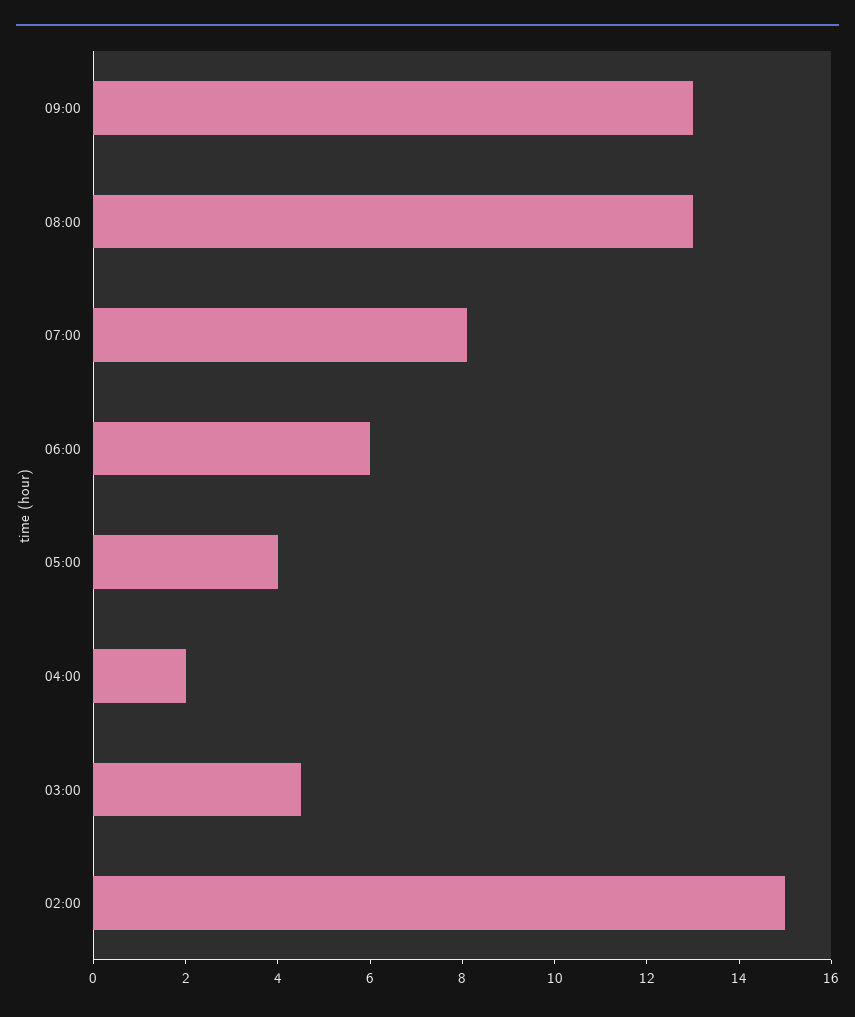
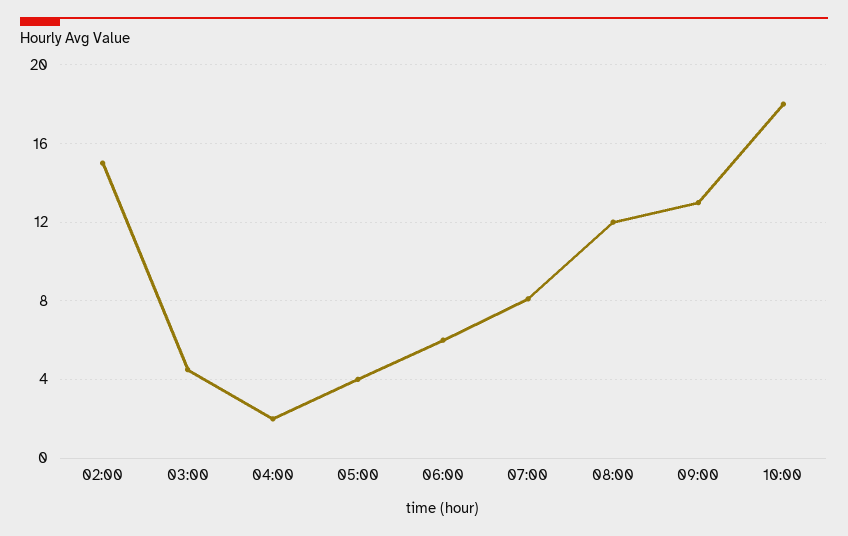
08:00: 13 -> 12
10:00: none -> 18

